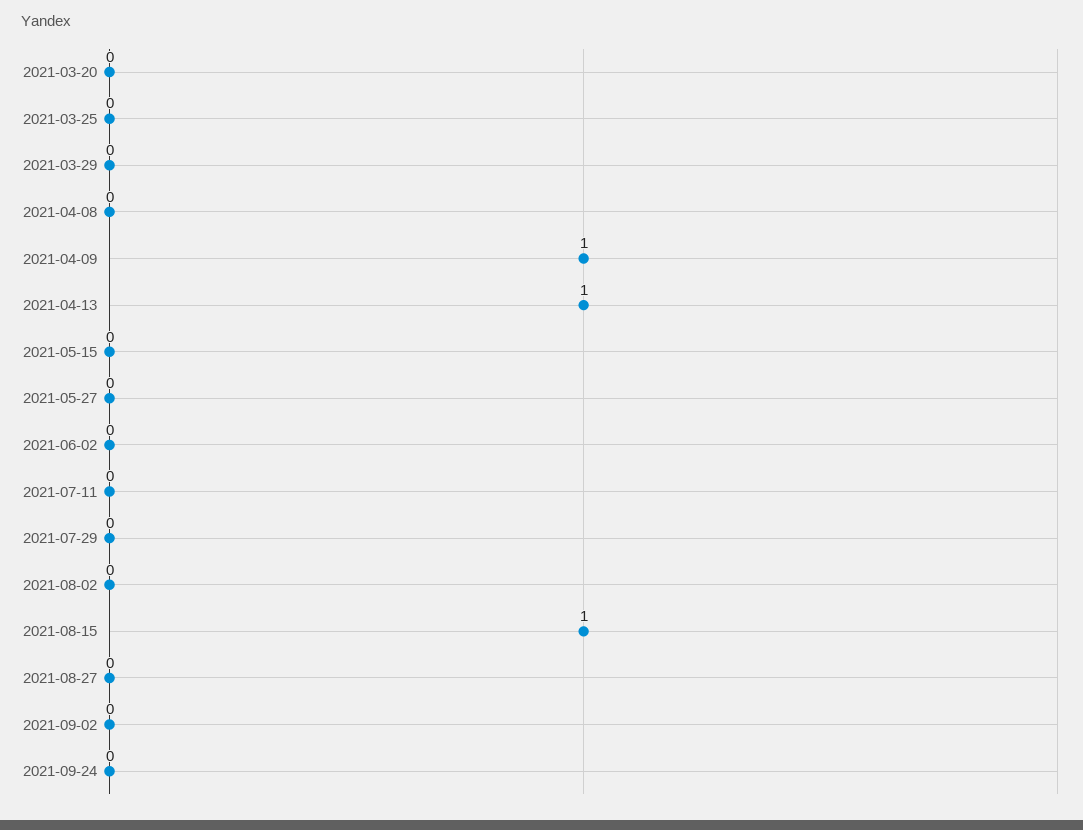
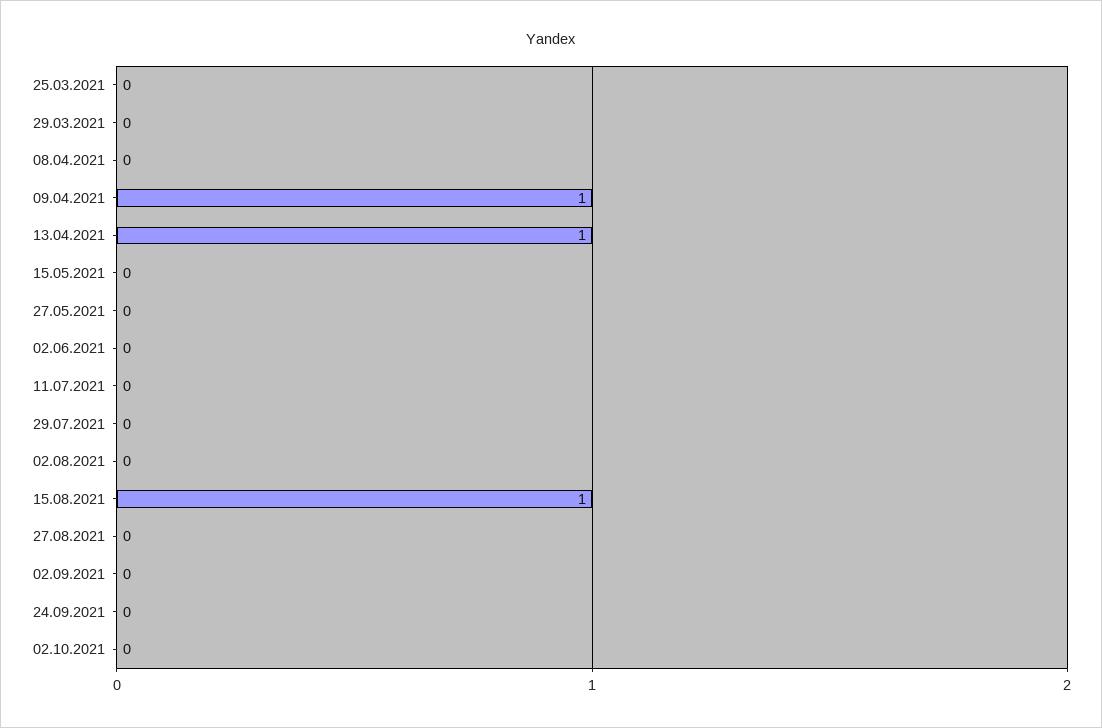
2021-03-20: 0 -> none
02.10.2021: none -> 0

